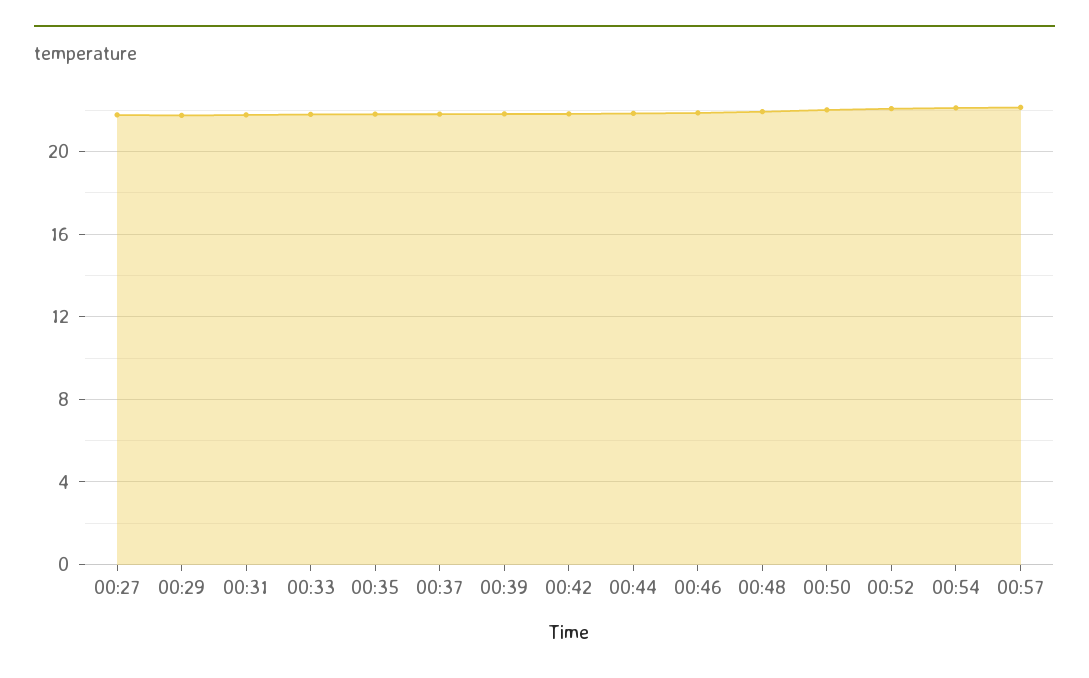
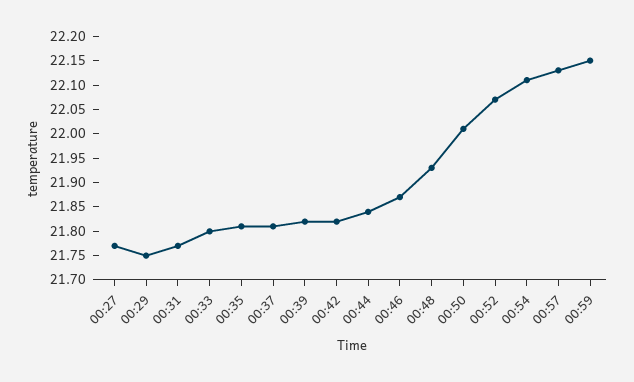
00:59: none -> 22.15

